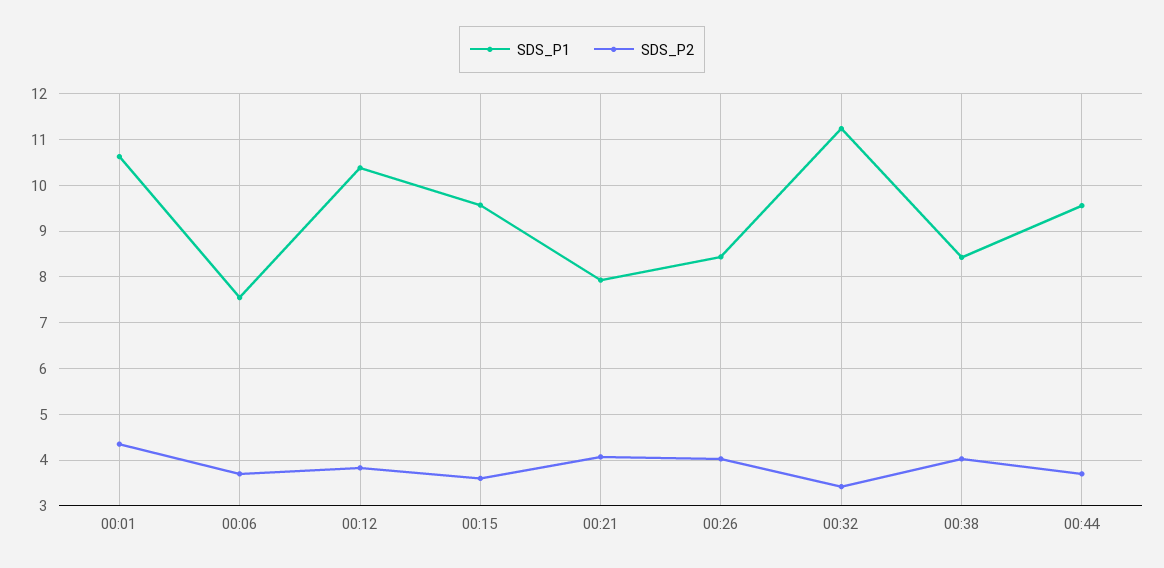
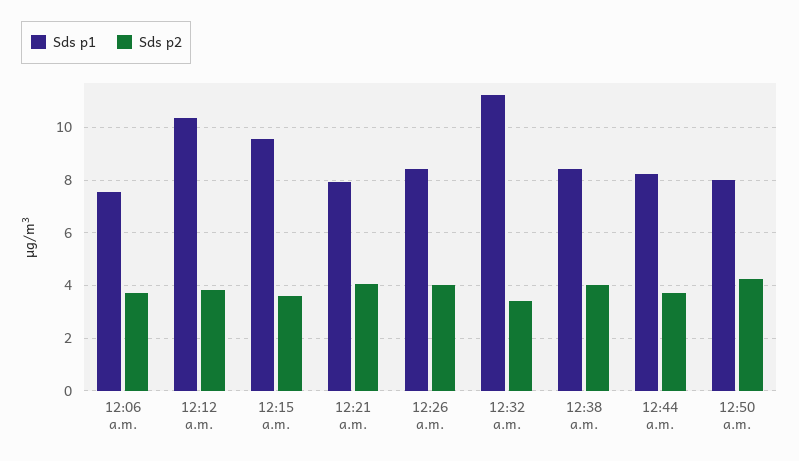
SDS_P1, 00:01: 10.6 -> none
SDS_P2, 00:01: 4.4 -> none
SDS_P1, 00:44: 9.6 -> 8.25
SDS_P1, 12:50 a.m.: none -> 8
SDS_P2, 12:50 a.m.: none -> 4.25

